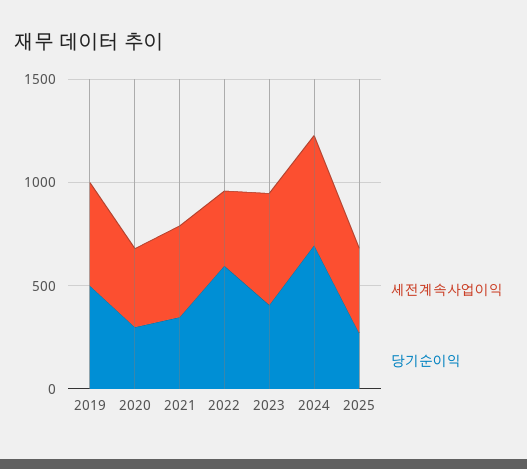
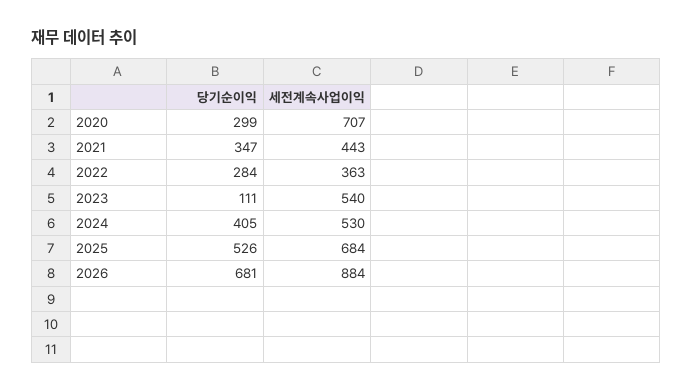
세전계속사업이익, 2019: 500 -> none
당기순이익, 2019: 500 -> none
세전계속사업이익, 2020: 400 -> 707
당기순이익, 2022: 600 -> 284
당기순이익, 2023: 400 -> 111
당기순이익, 2024: 700 -> 405
세전계속사업이익, 2025: 400 -> 684
당기순이익, 2025: 300 -> 526
당기순이익, 2026: none -> 681
세전계속사업이익, 2026: none -> 884

